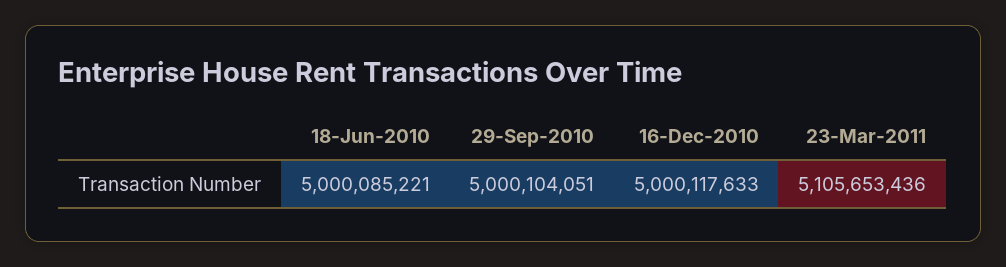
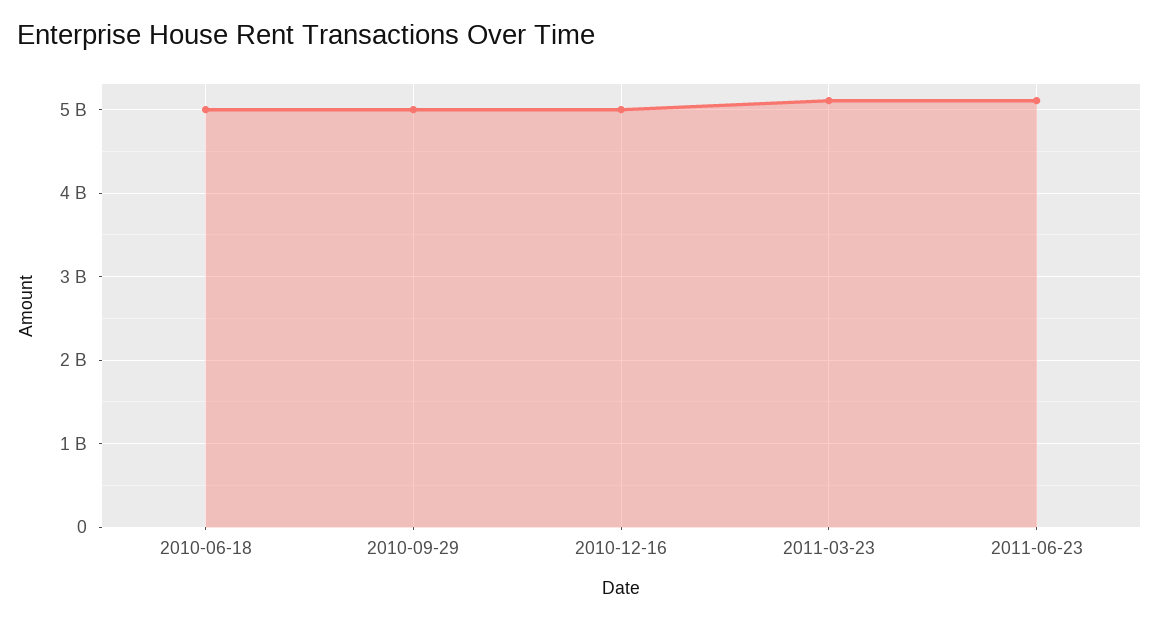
2011-06-23: none -> 5100000000

